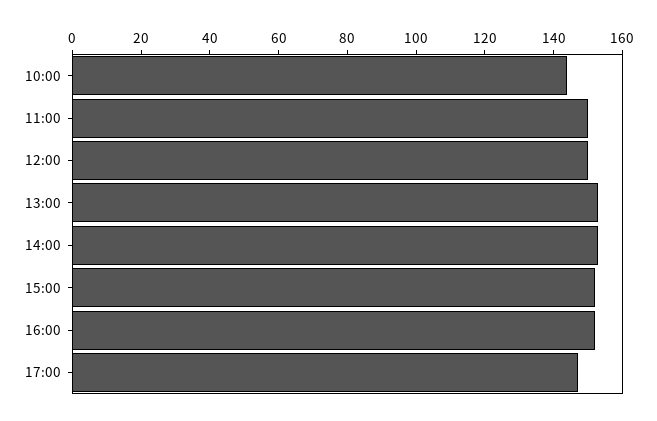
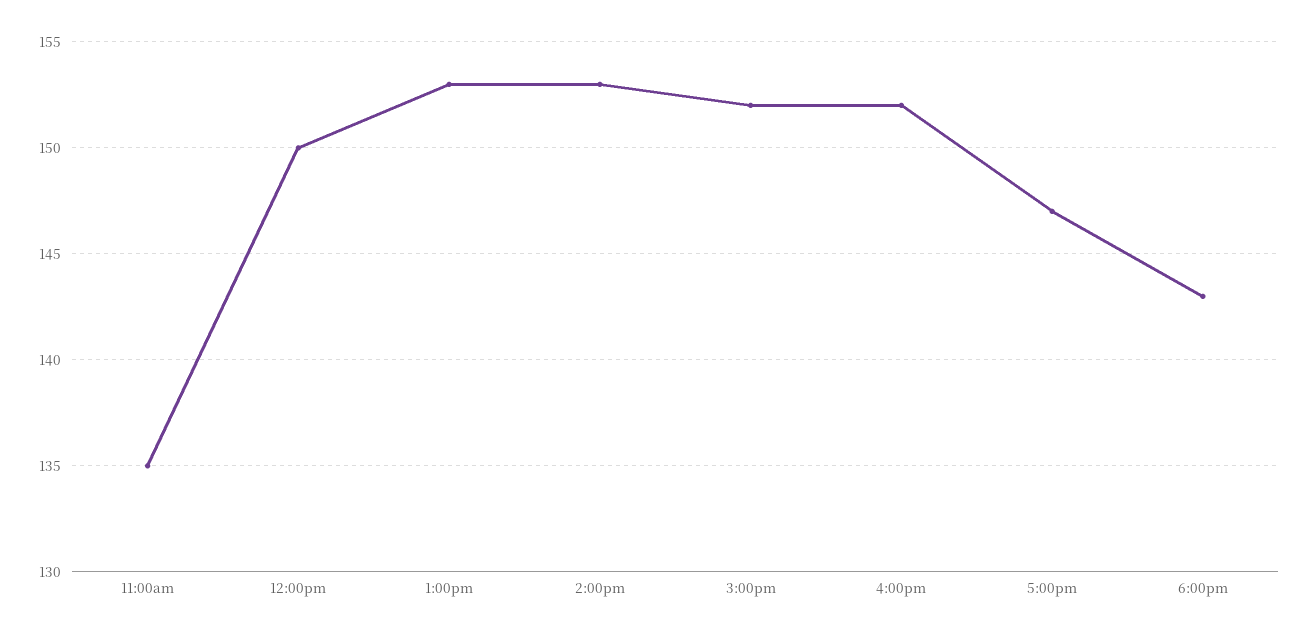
10:00: 145 -> none
11:00: 150 -> 135
6:00pm: none -> 143

